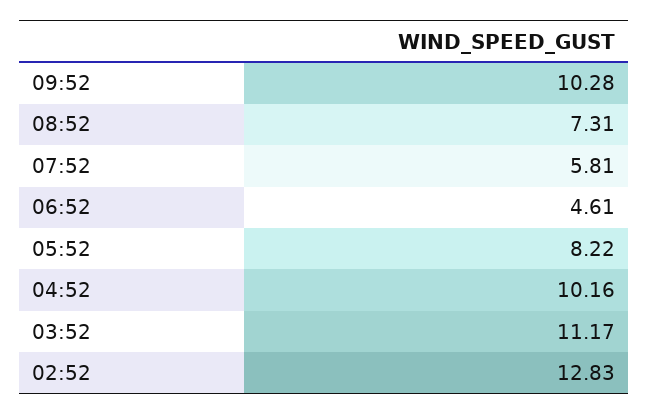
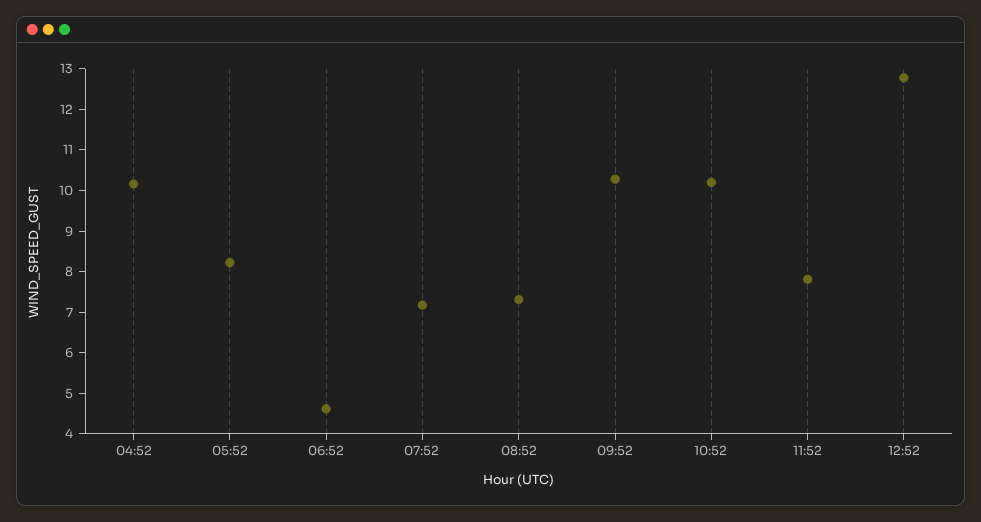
07:52: 5.81 -> 7.2
03:52: 11.17 -> none
02:52: 12.83 -> none
10:52: none -> 10.2
11:52: none -> 7.8
12:52: none -> 12.8

